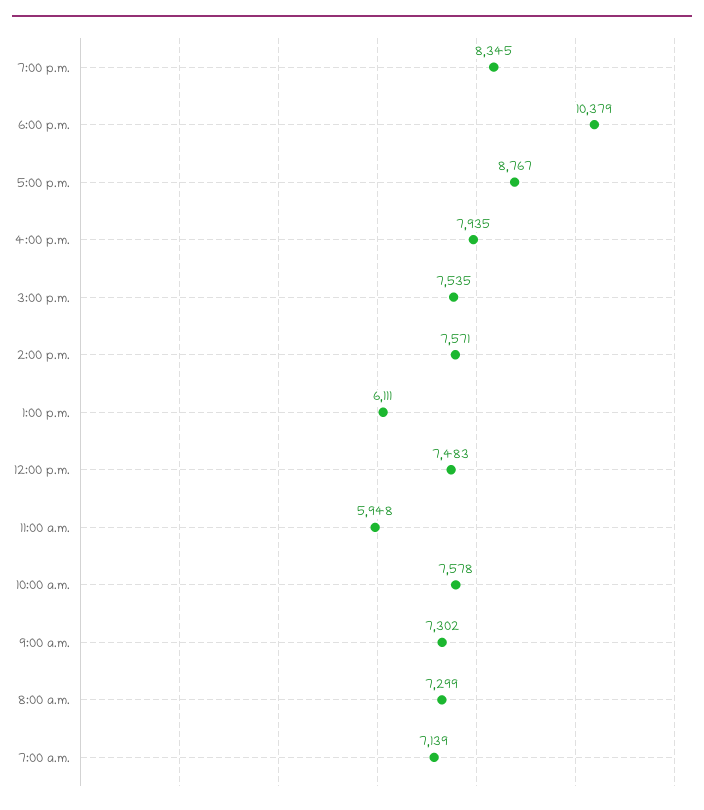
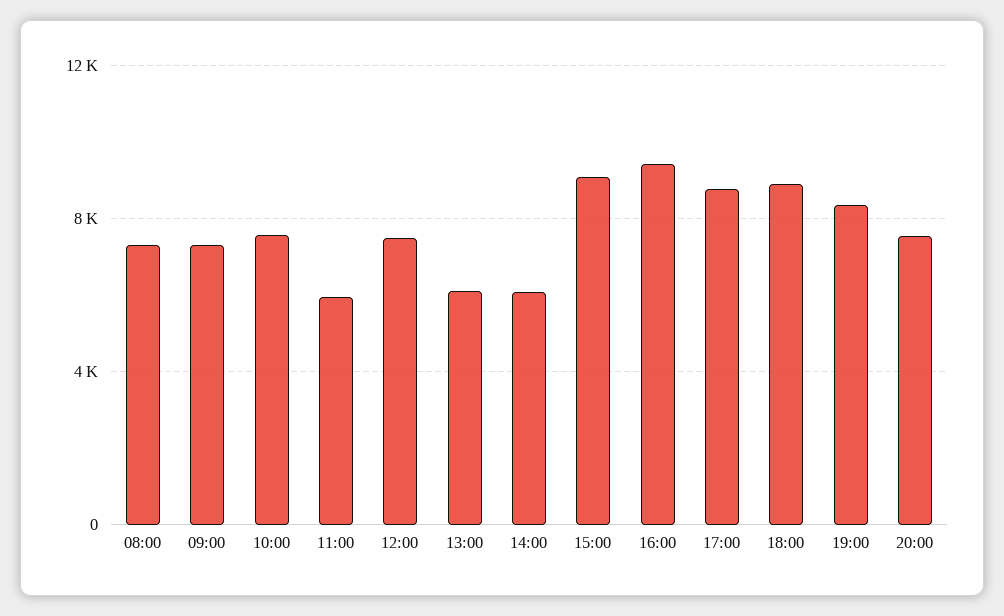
6:00 p.m.: 10379 -> 9000
4:00 p.m.: 7935 -> 9500
3:00 p.m.: 7535 -> 9000
2:00 p.m.: 7571 -> 6000
7:00 a.m.: 7139 -> none
20:00: none -> 7500

